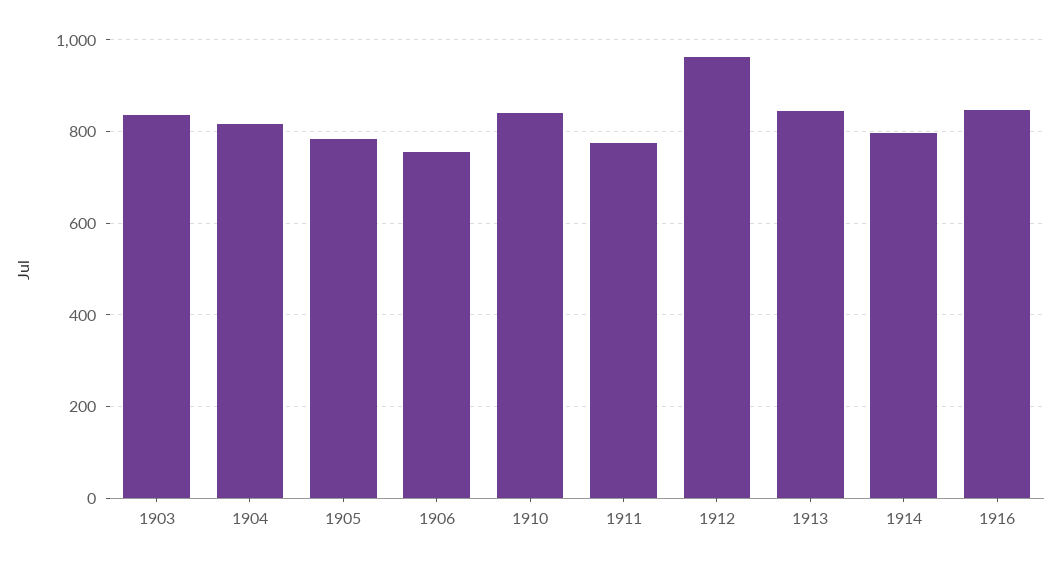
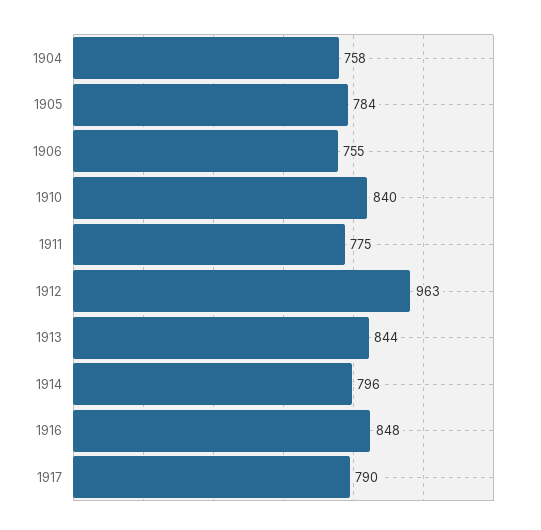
1903: 840 -> none
1904: 820 -> 758
1917: none -> 790

